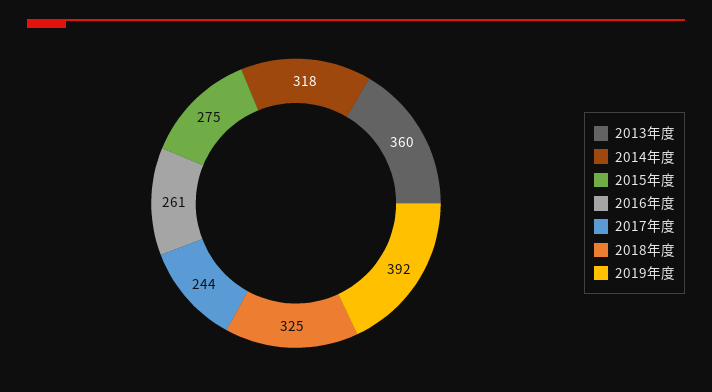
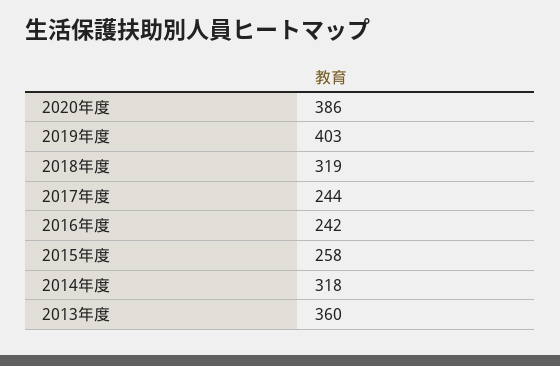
2015年度: 275 -> 258
2016年度: 261 -> 242
2018年度: 325 -> 319
2019年度: 392 -> 403
2020年度: none -> 386

